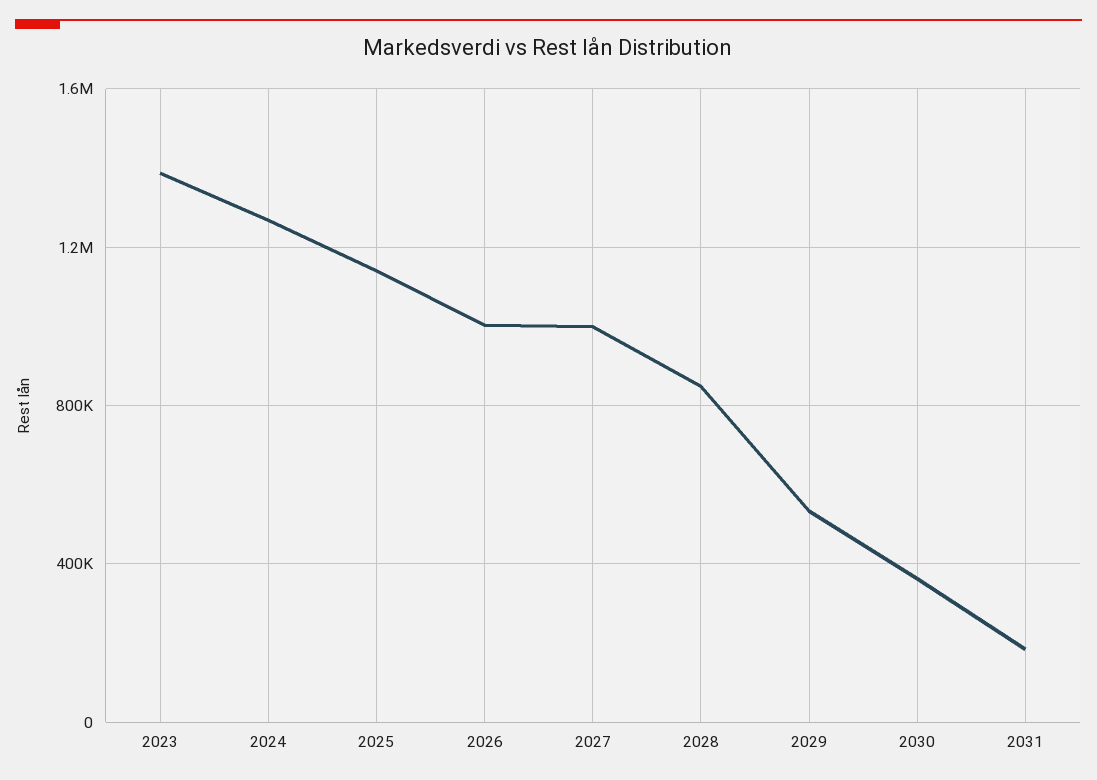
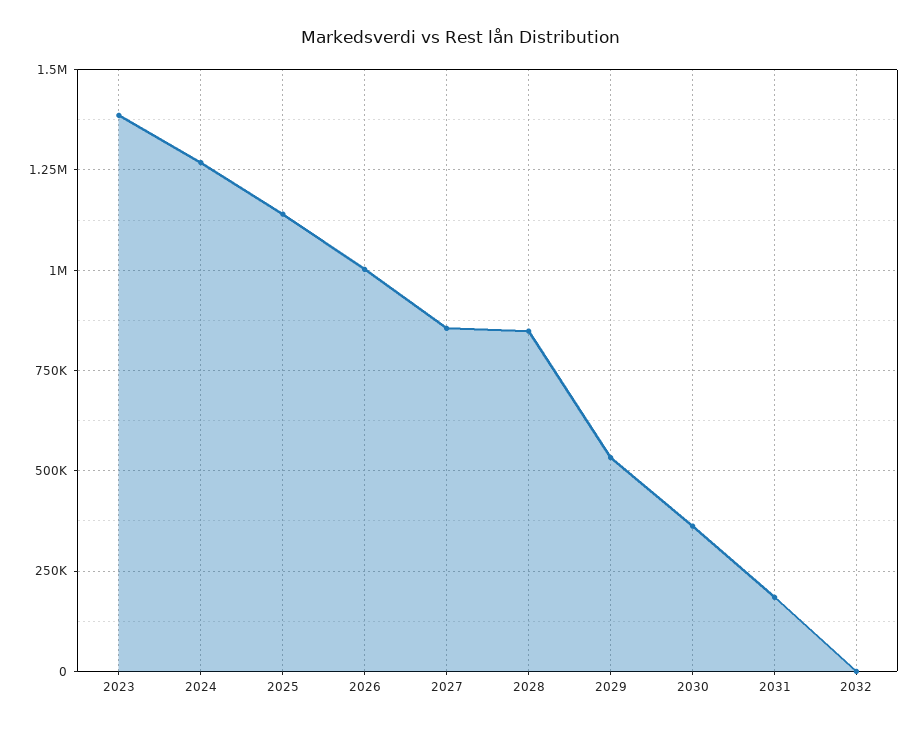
2027: 1000000 -> 850000
2032: none -> 0

